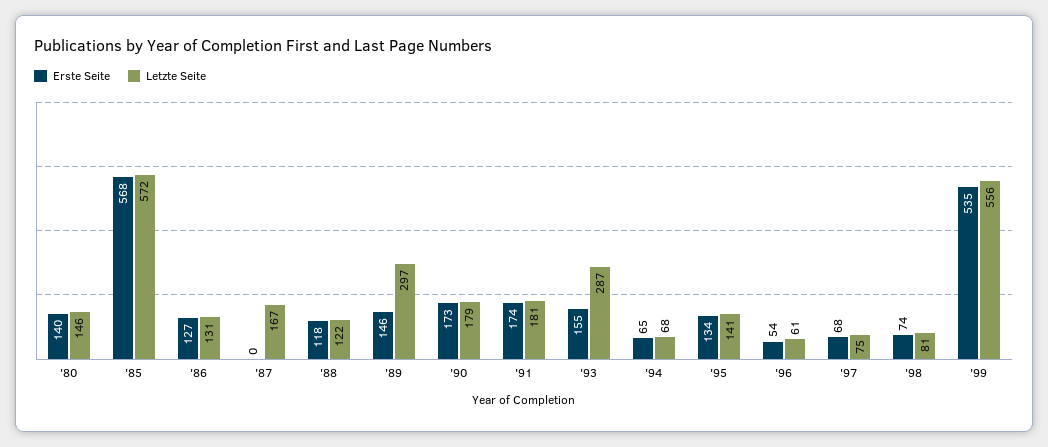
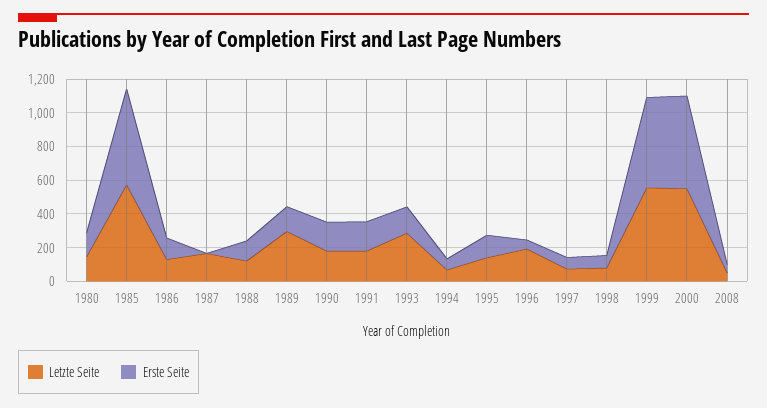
Letzte Seite, '96: 61 -> 200
Letzte Seite, 2000: none -> 550
Erste Seite, 2000: none -> 550
Letzte Seite, 2008: none -> 50
Erste Seite, 2008: none -> 50

